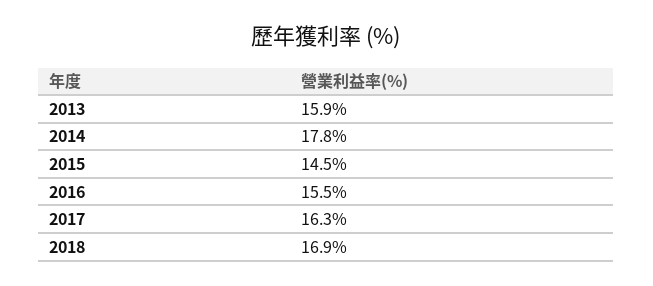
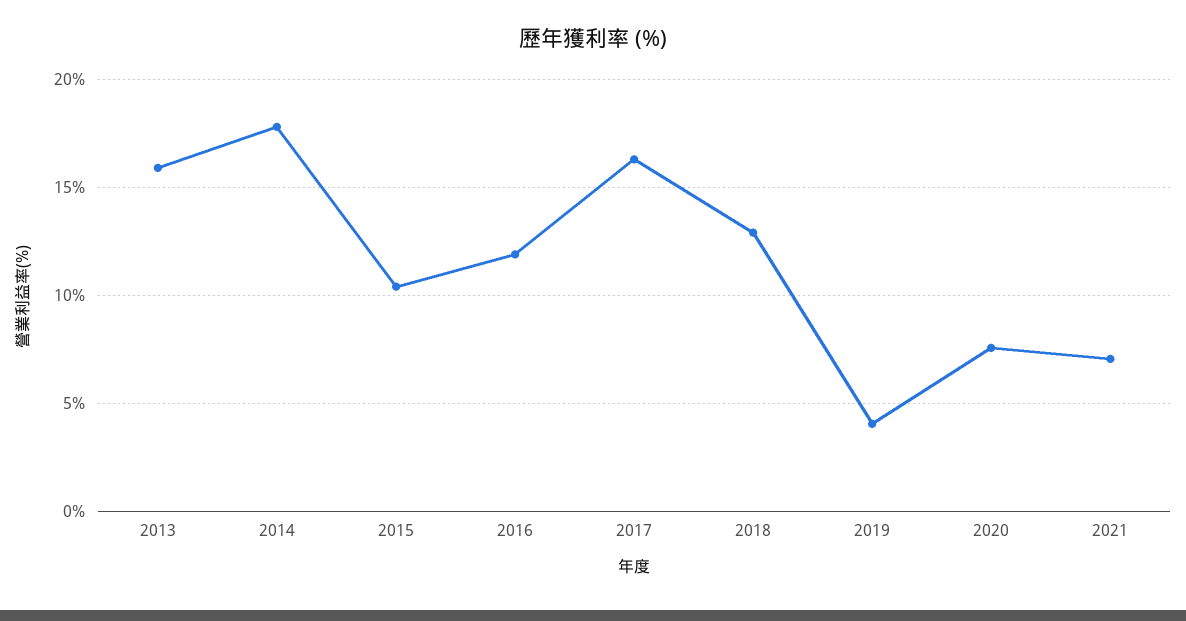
2015: 14.5 -> 10.5
2016: 15.5 -> 12
2018: 16.9 -> 13
2019: none -> 4
2020: none -> 7.5
2021: none -> 7

